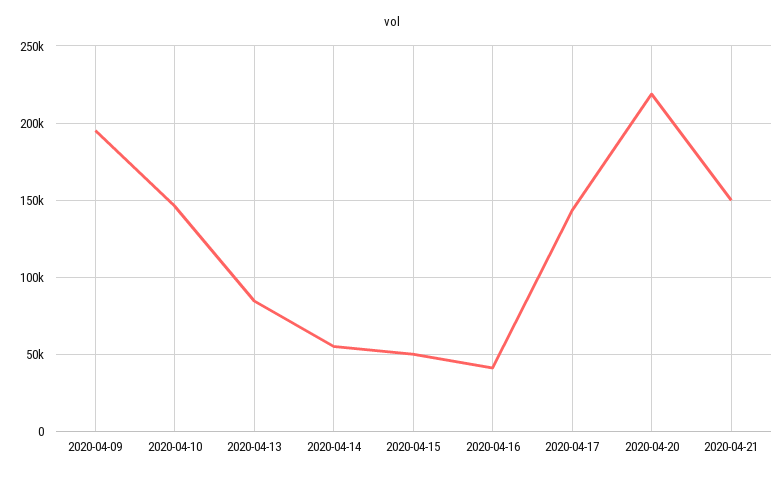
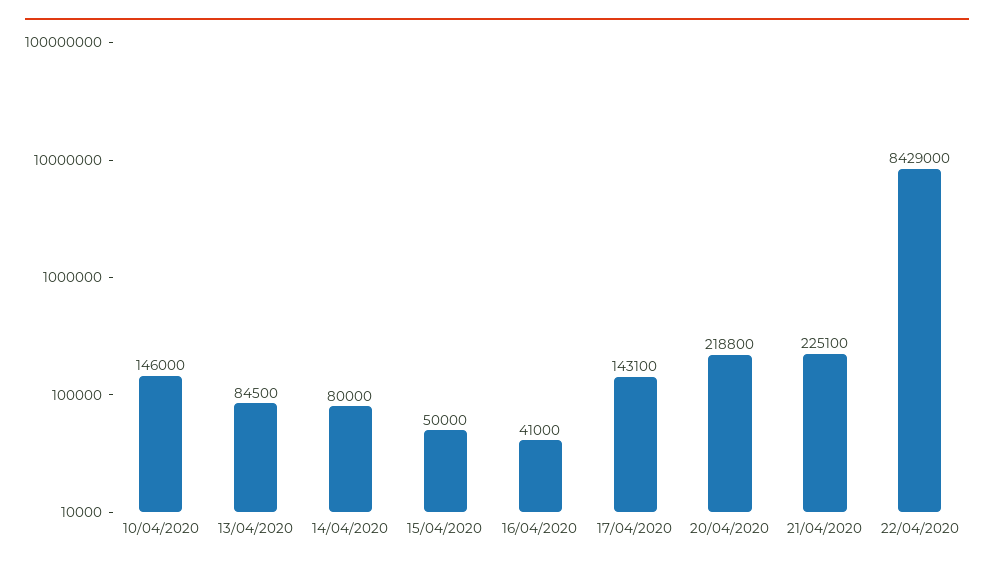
2020-04-09: 195000 -> none
2020-04-14: 55000 -> 80000
2020-04-21: 150000 -> 225100
22/04/2020: none -> 8429000

